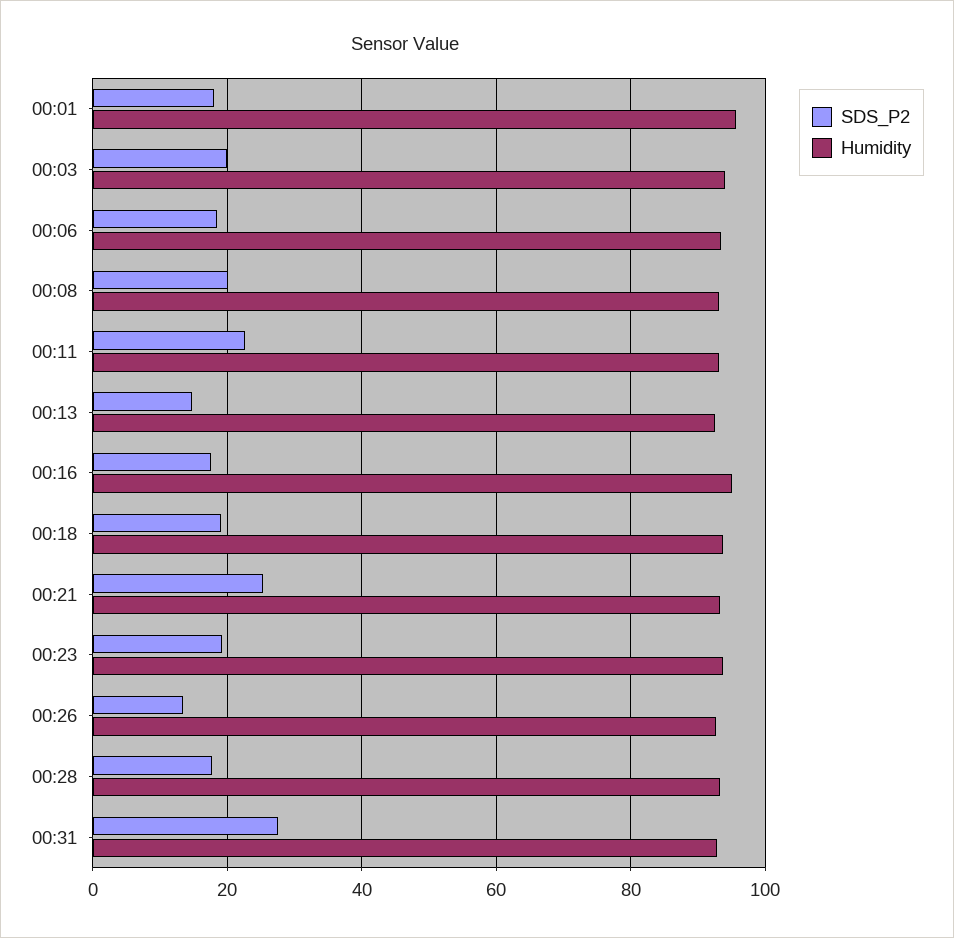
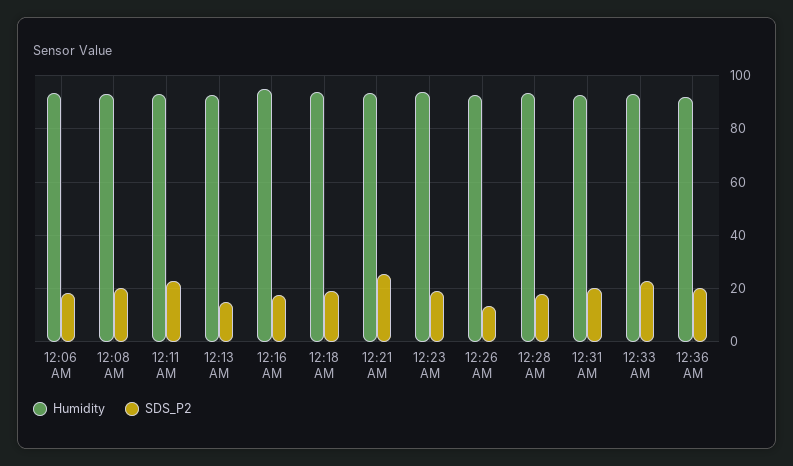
SDS_P2, 00:01: 18 -> none
Humidity, 00:01: 96 -> none
SDS_P2, 00:03: 20 -> none
Humidity, 00:03: 94 -> none
SDS_P2, 00:31: 28 -> 20
Humidity, 12:33 AM: none -> 92.5
SDS_P2, 12:33 AM: none -> 22.5
Humidity, 12:36 AM: none -> 92.5
SDS_P2, 12:36 AM: none -> 20

